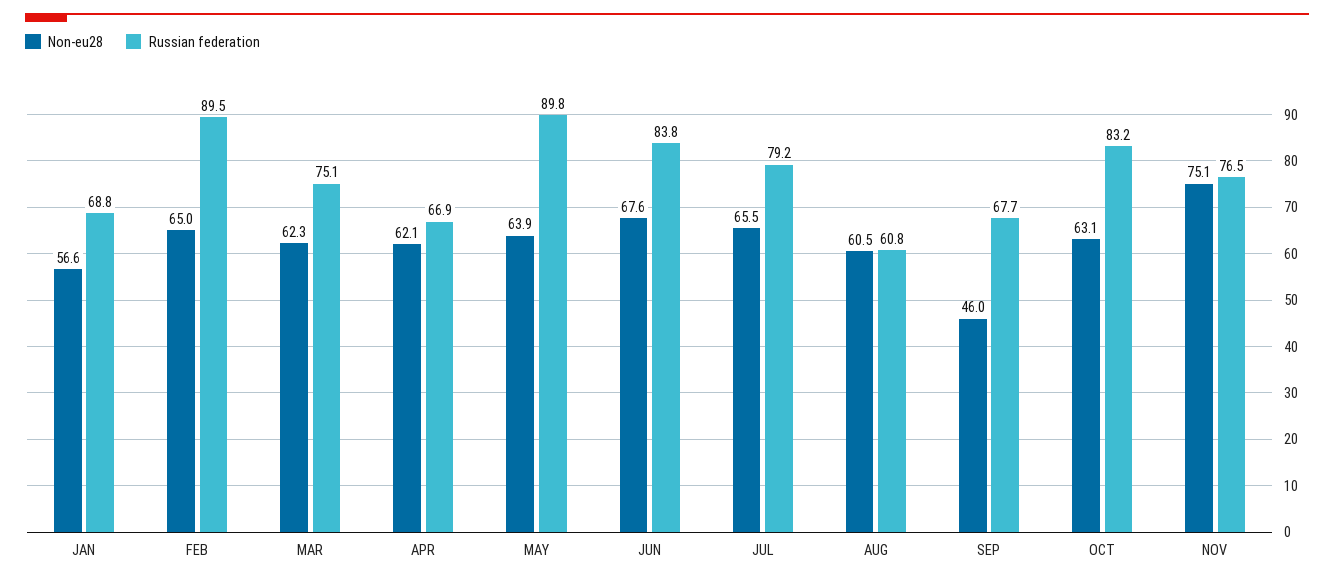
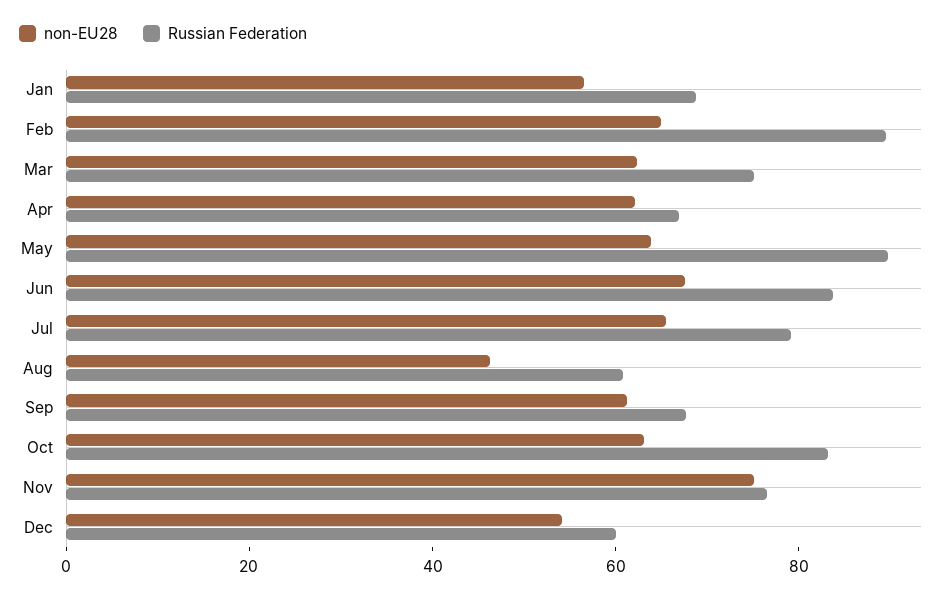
Non-eu28, AUG: 60.5 -> 45
Non-eu28, SEP: 46 -> 60
Non-eu28, Dec: none -> 55
Russian federation, Dec: none -> 60

